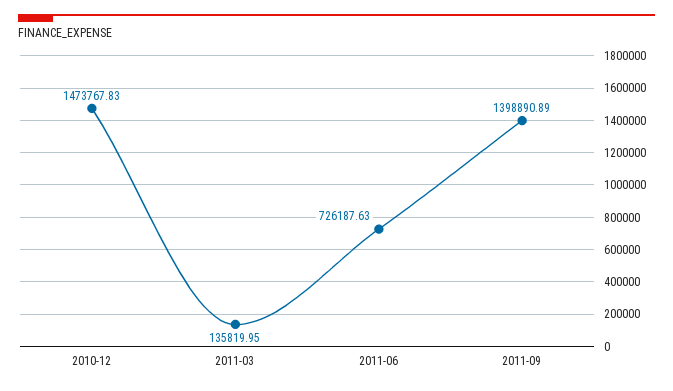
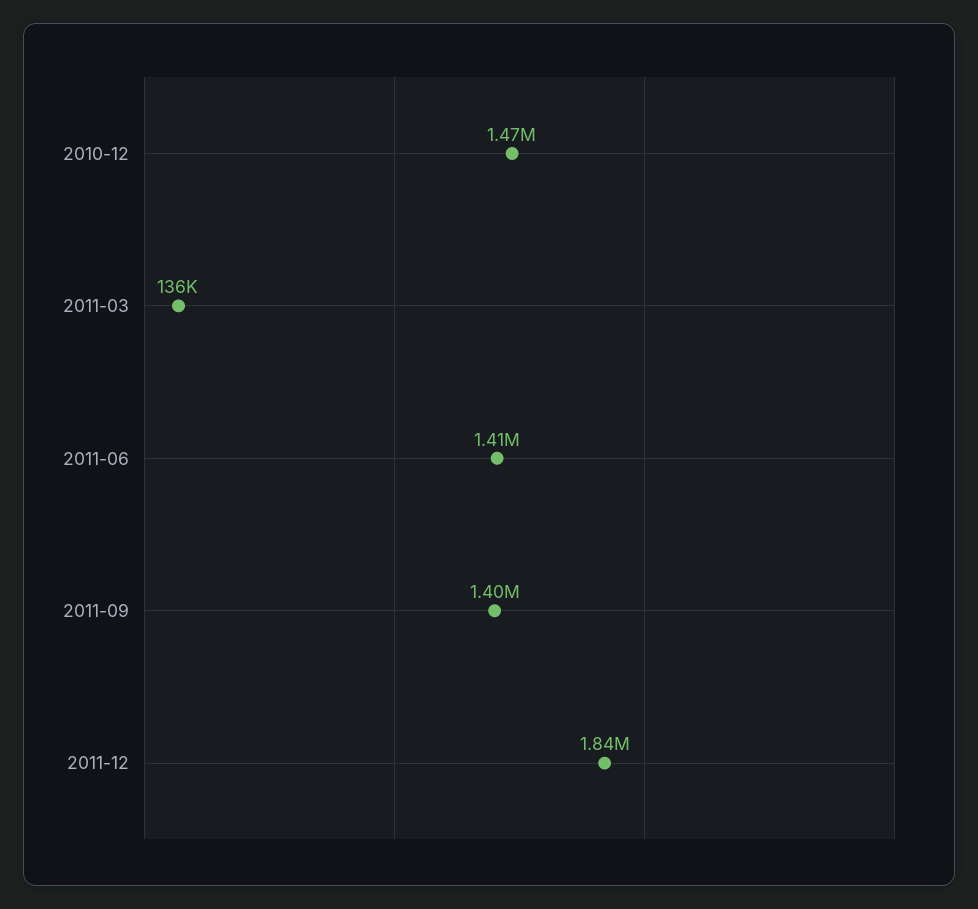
2011-06: 726187.63 -> 1410000
2011-12: none -> 1840000

